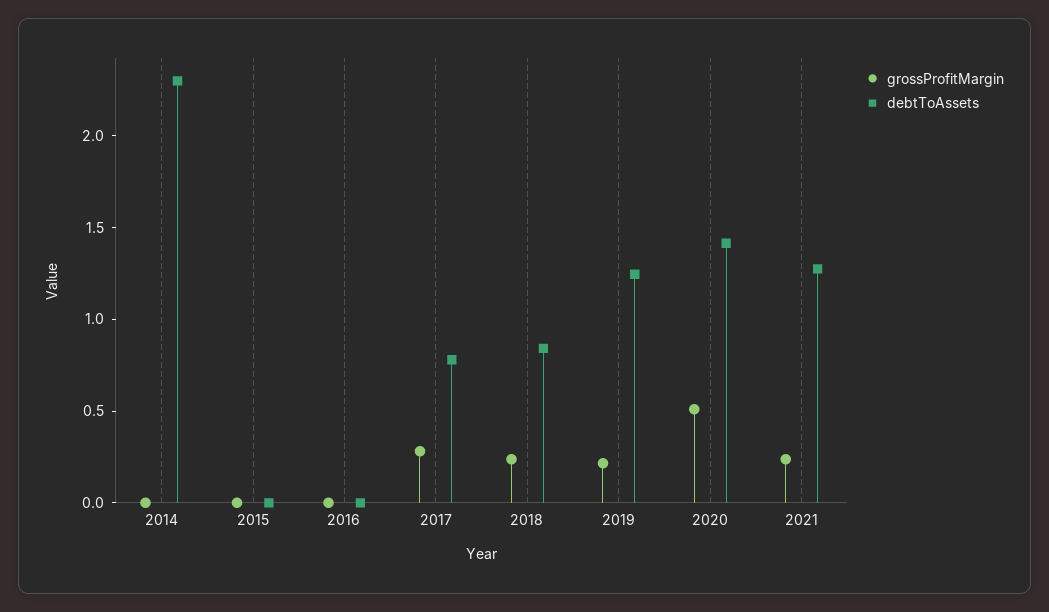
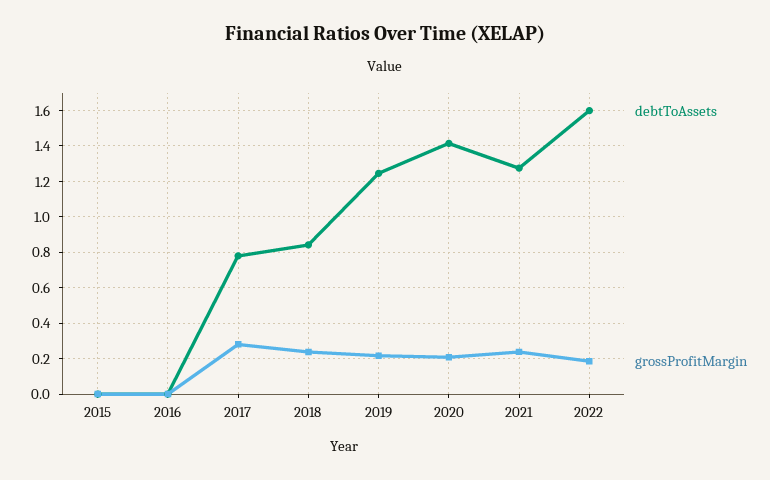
grossProfitMargin, 2014: 0 -> none
debtToAssets, 2014: 2.3 -> none
grossProfitMargin, 2020: 0.5 -> 0.2
debtToAssets, 2022: none -> 1.6
grossProfitMargin, 2022: none -> 0.2

